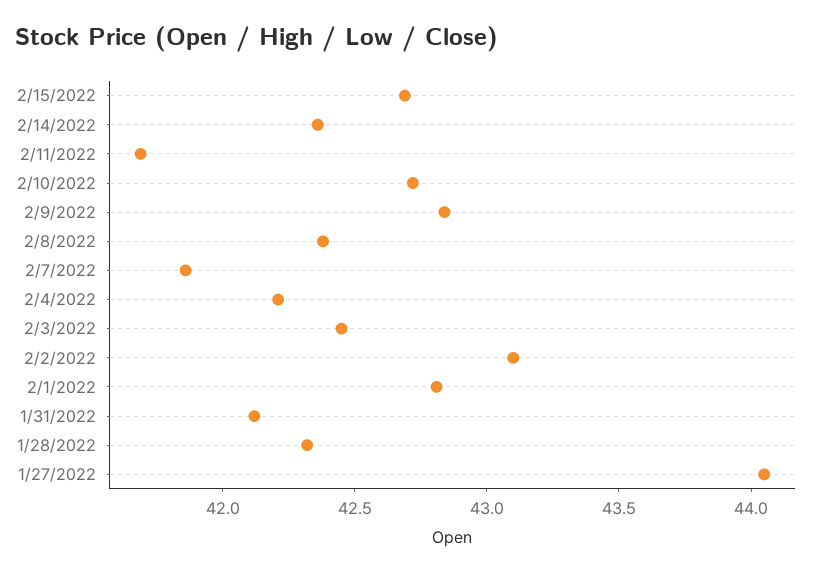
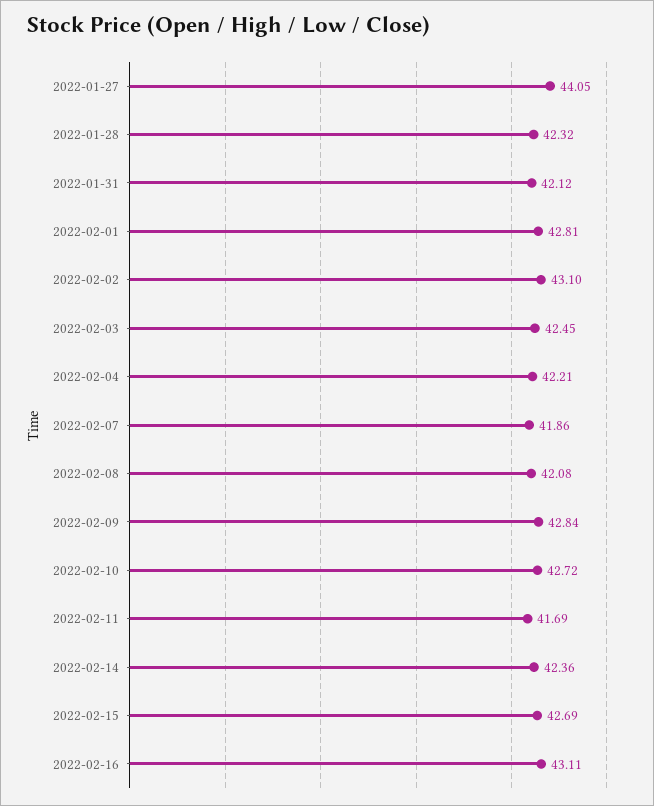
2/8/2022: 42.4 -> 42.08
2022-02-16: none -> 43.11

